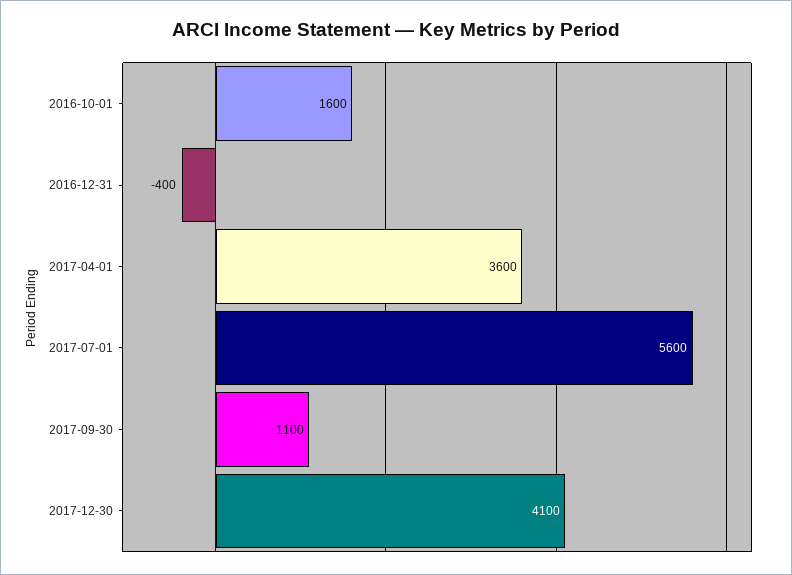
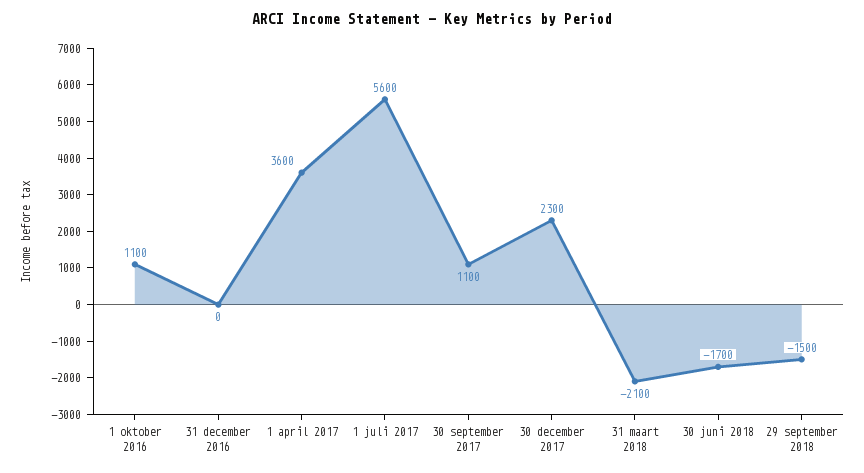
2016-10-01: 1600 -> 1100
2016-12-31: -400 -> 0
2017-12-30: 4100 -> 2300
31 maart 2018: none -> -2100
30 juni 2018: none -> -1700
29 september 2018: none -> -1500

